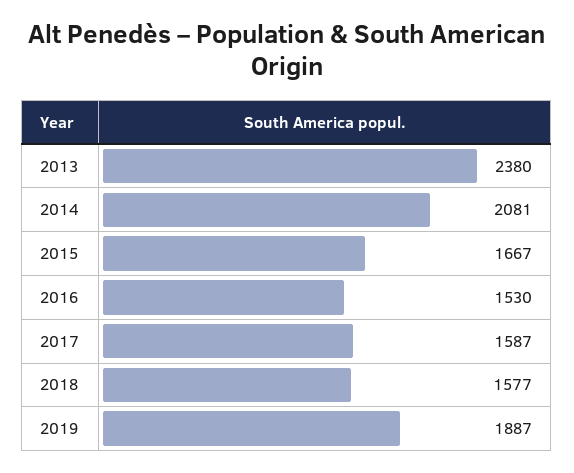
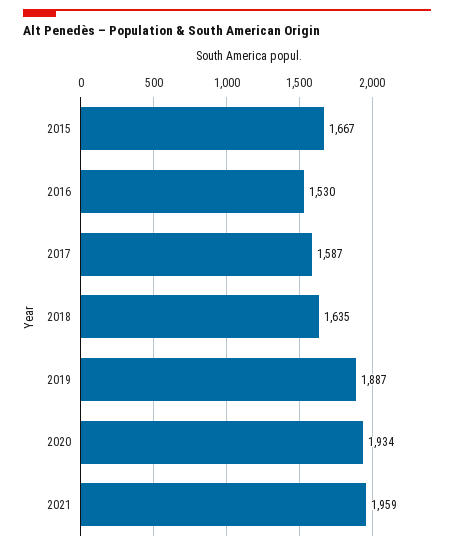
2013: 2380 -> none
2014: 2081 -> none
2018: 1577 -> 1635
2020: none -> 1934
2021: none -> 1959

